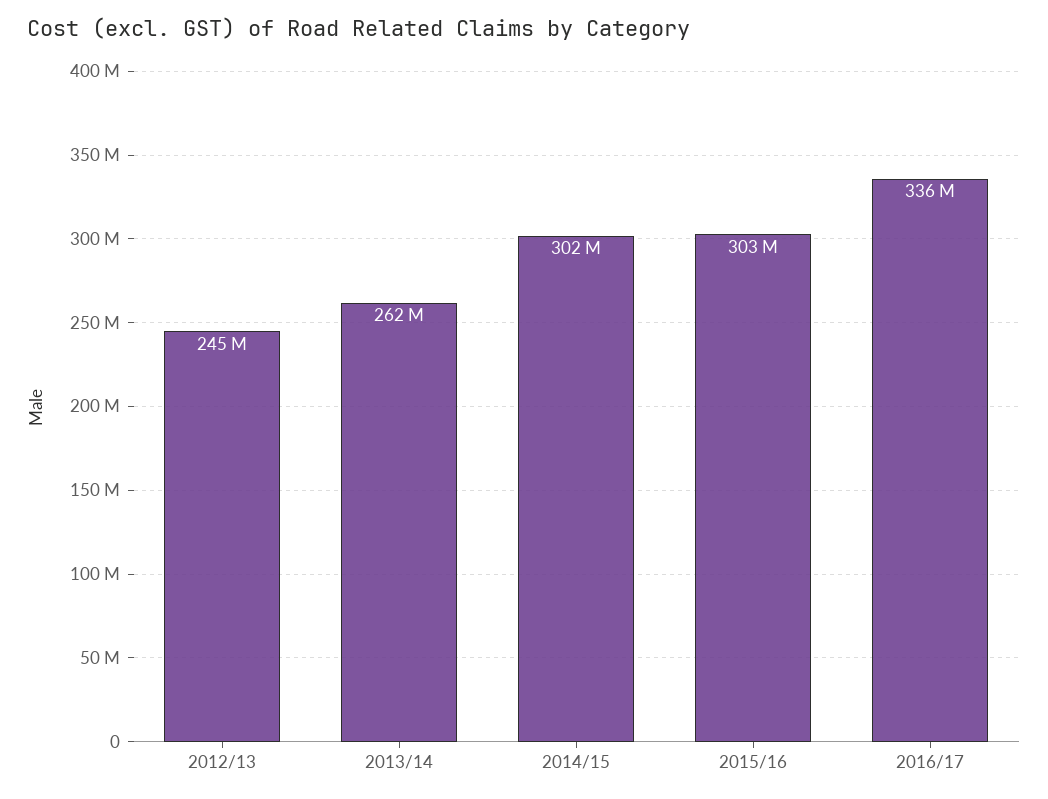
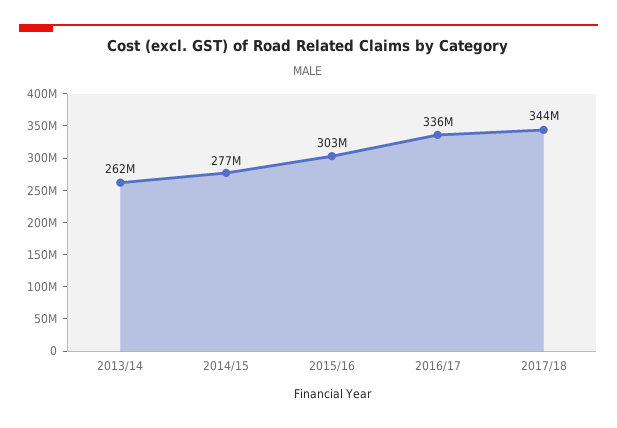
2012/13: 245000000 -> none
2014/15: 302000000 -> 277000000
2017/18: none -> 344000000

